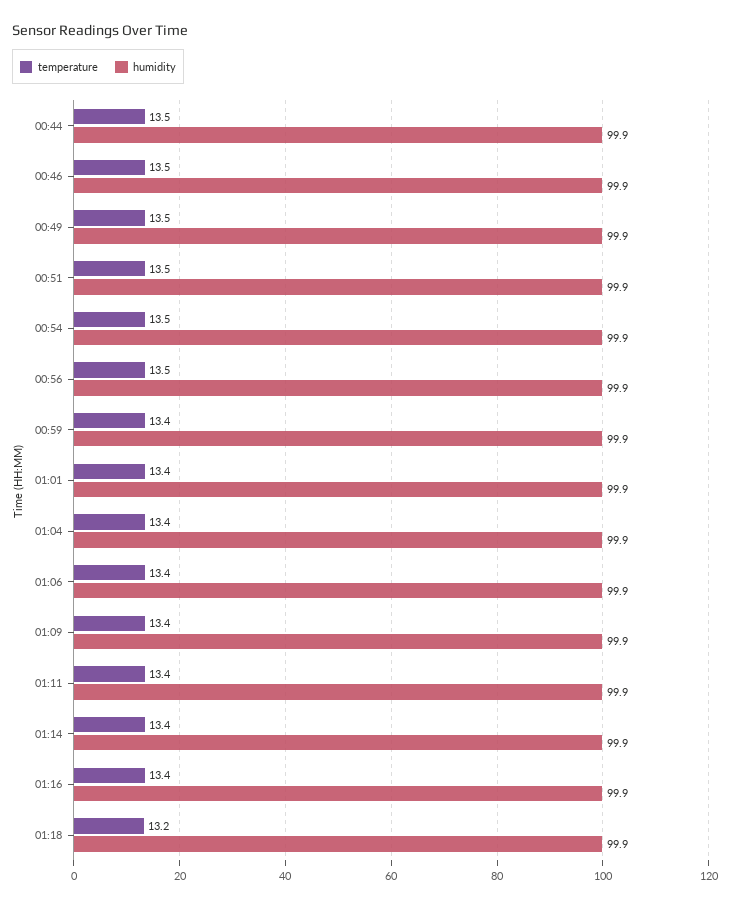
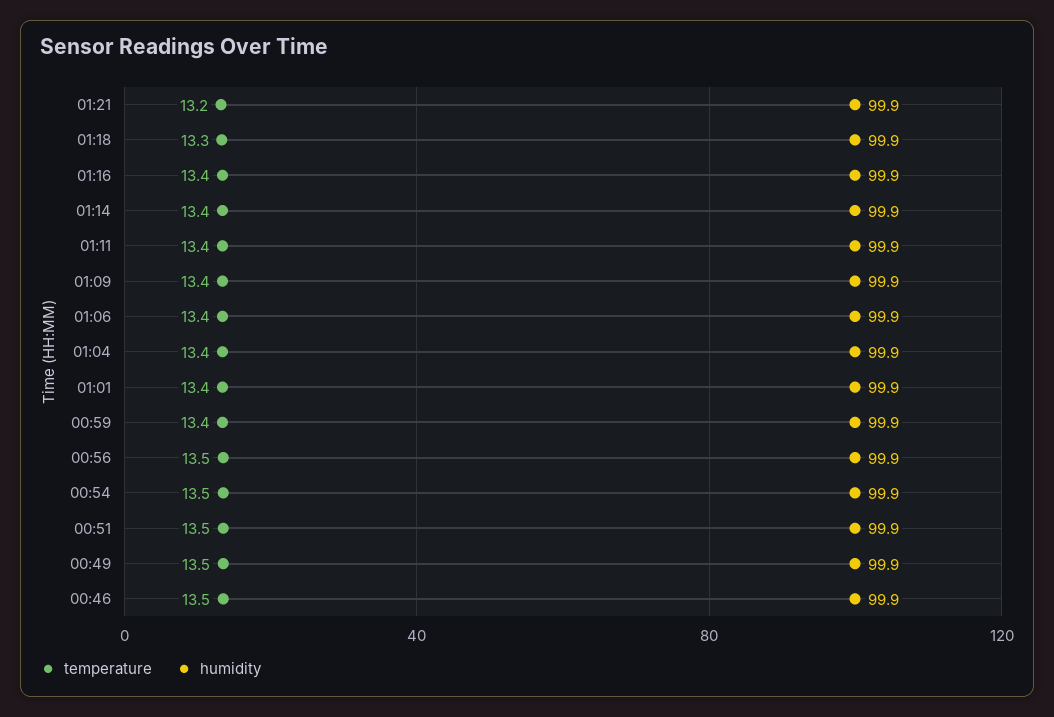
temperature, 00:44: 13.5 -> none
humidity, 00:44: 99.9 -> none
temperature, 01:18: 13.2 -> 13.3
temperature, 01:21: none -> 13.2
humidity, 01:21: none -> 99.9

